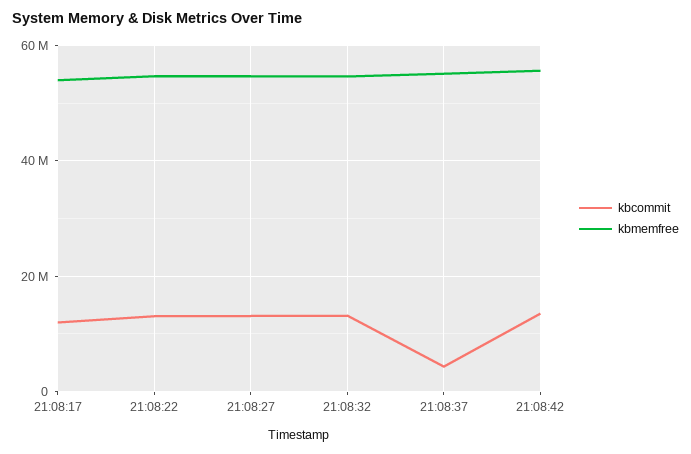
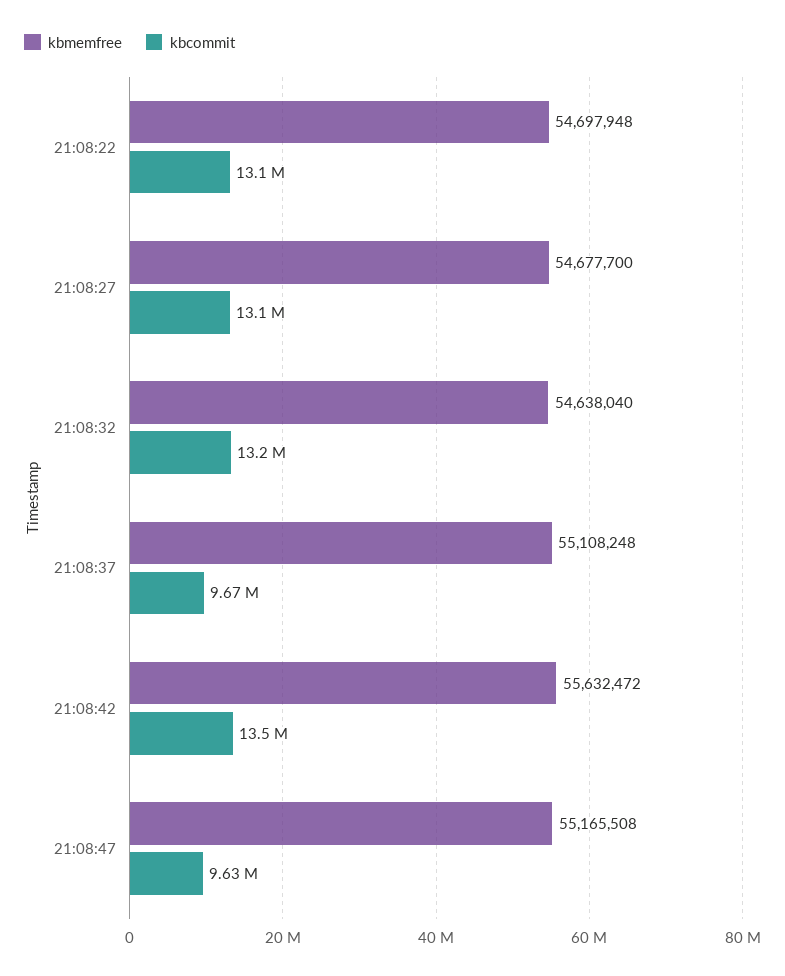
kbcommit, 21:08:17: 12000000 -> none
kbmemfree, 21:08:17: 54000000 -> none
kbcommit, 21:08:37: 4000000 -> 9670000
kbmemfree, 21:08:47: none -> 55165508
kbcommit, 21:08:47: none -> 9630000

